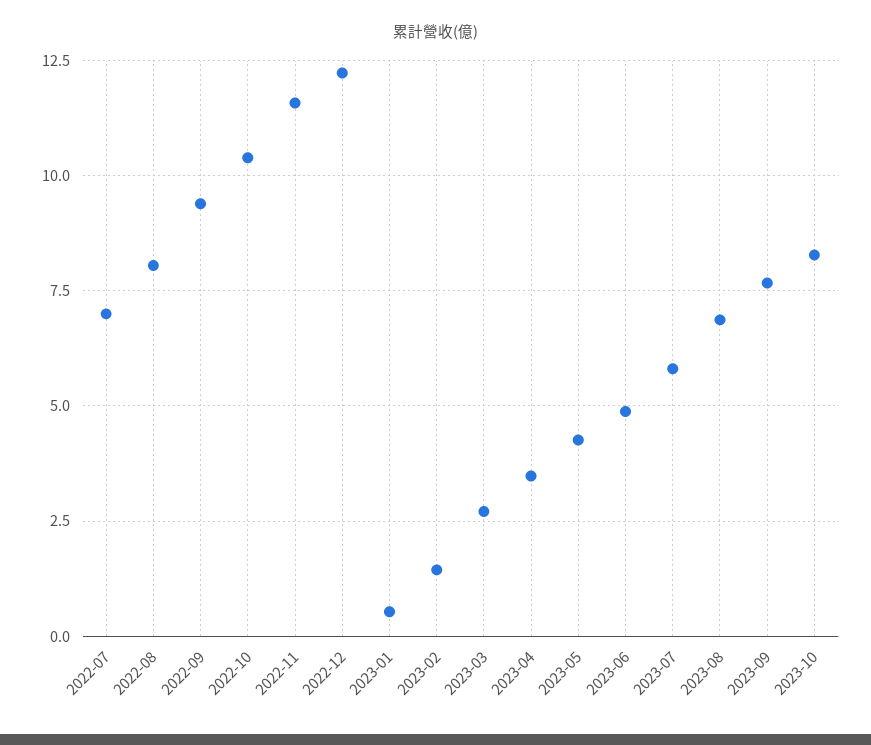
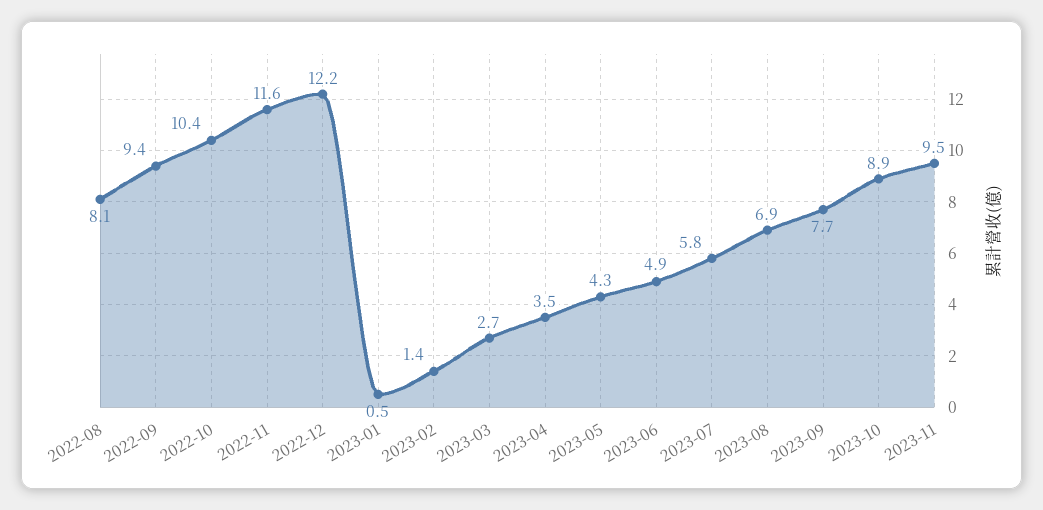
2022-07: 7 -> none
2023-10: 8.25 -> 8.9
2023-11: none -> 9.5

